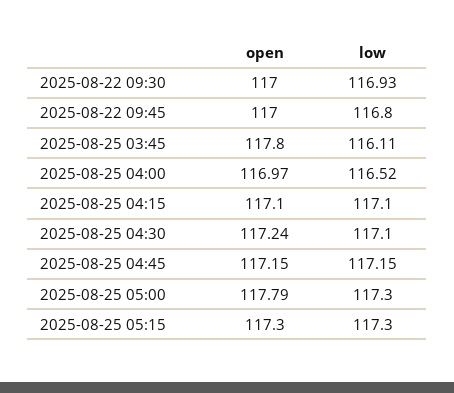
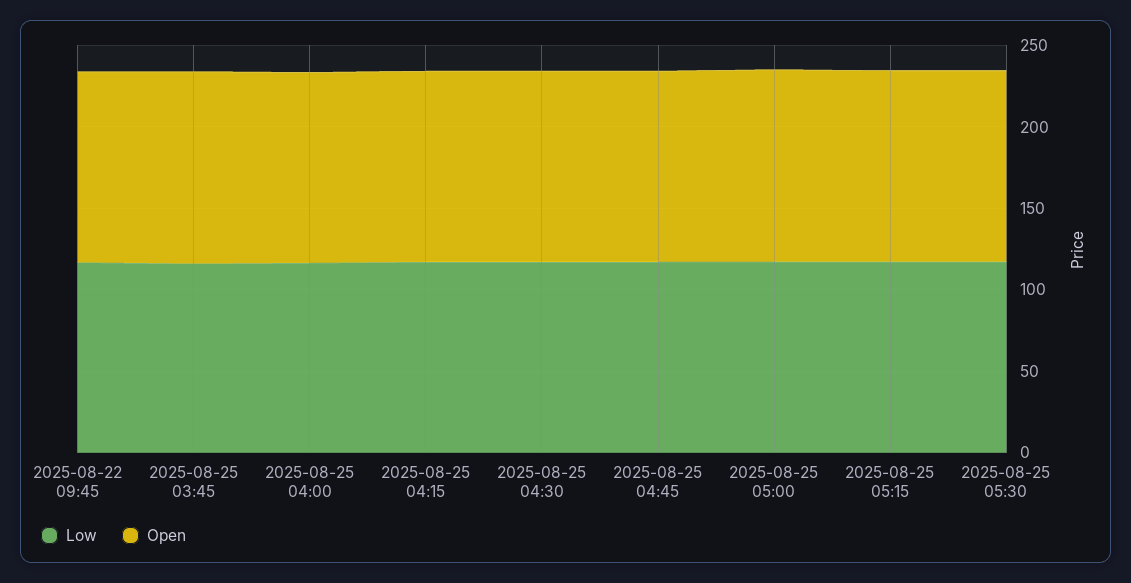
open, 2025-08-22 09:30: 117 -> none
low, 2025-08-22 09:30: 116.93 -> none
low, 2025-08-25 05:30: none -> 120
open, 2025-08-25 05:30: none -> 120

